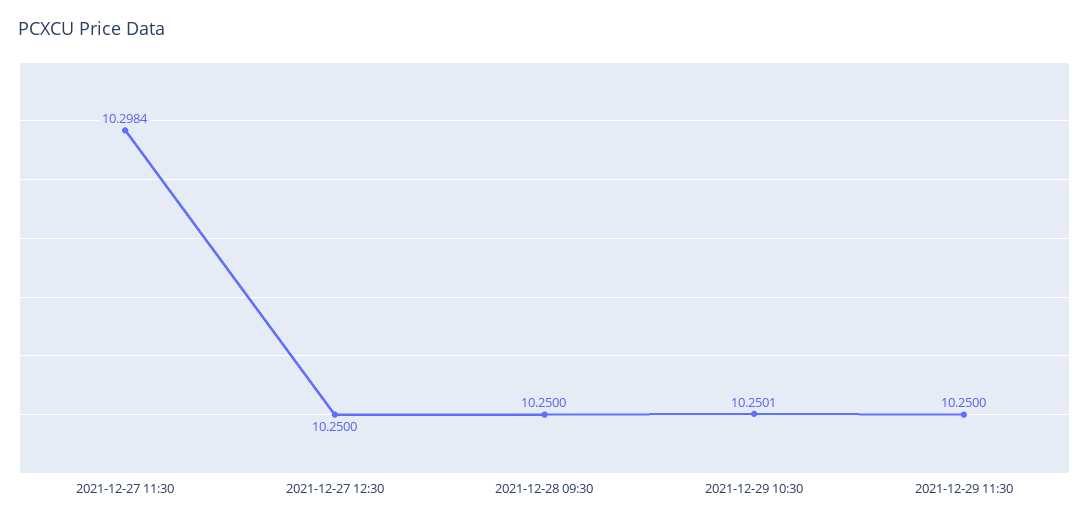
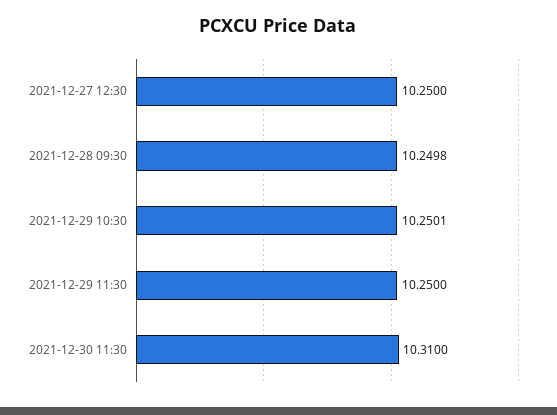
2021-12-27 11:30: 10.2984 -> none
2021-12-28 09:30: 10.25 -> 10.2498
2021-12-30 11:30: none -> 10.31

